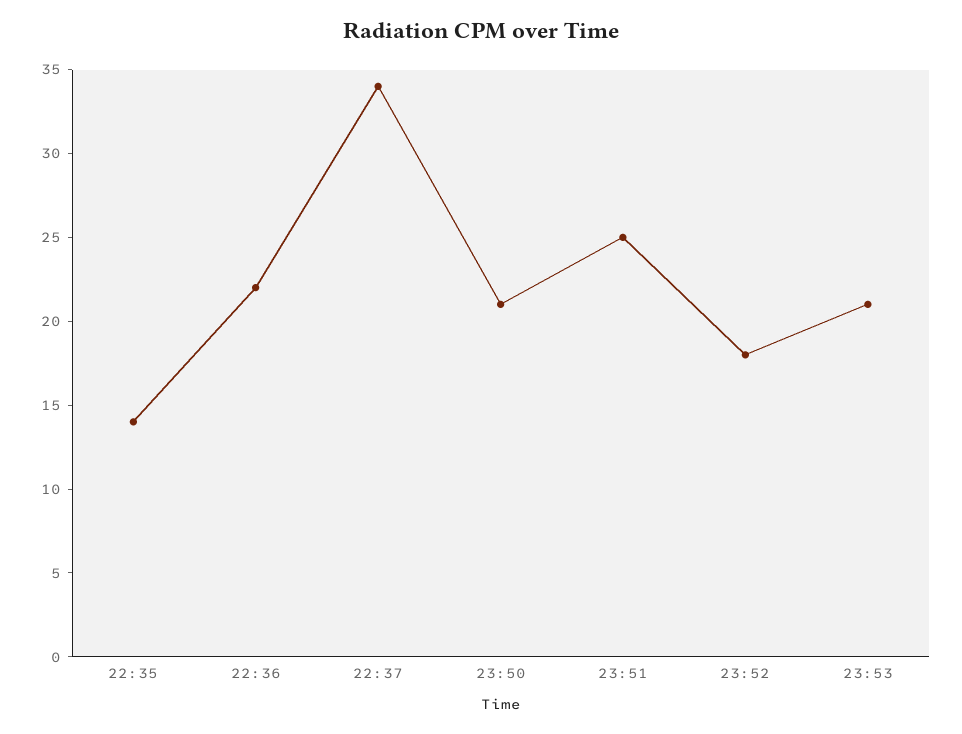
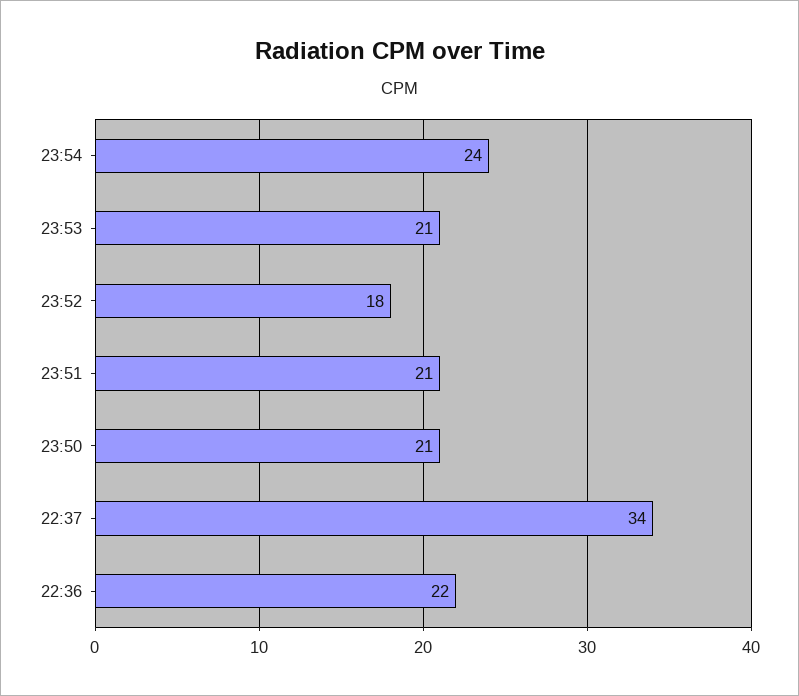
22:35: 14 -> none
23:51: 25 -> 21
23:54: none -> 24

